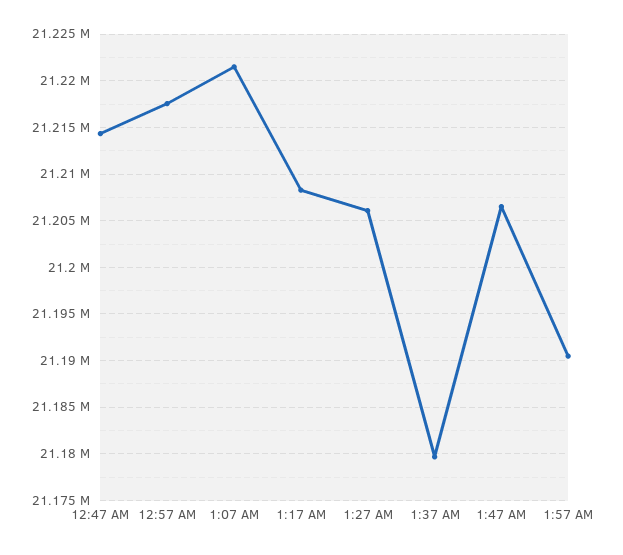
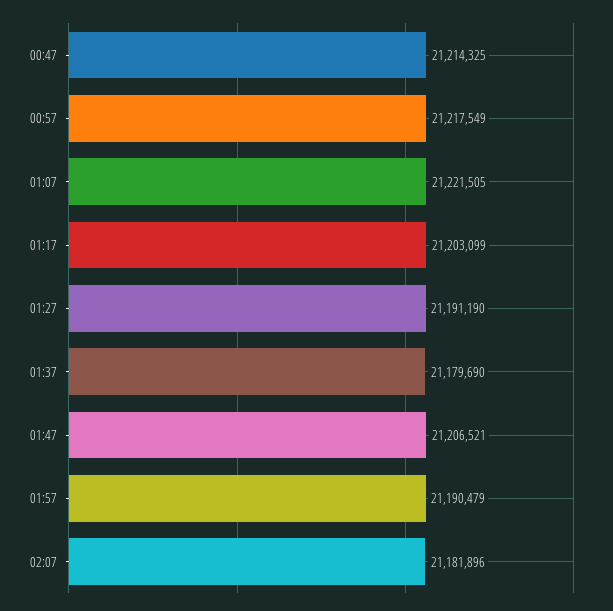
1:17 AM: 21208000 -> 21203099
1:27 AM: 21206000 -> 21191190
02:07: none -> 21181896

